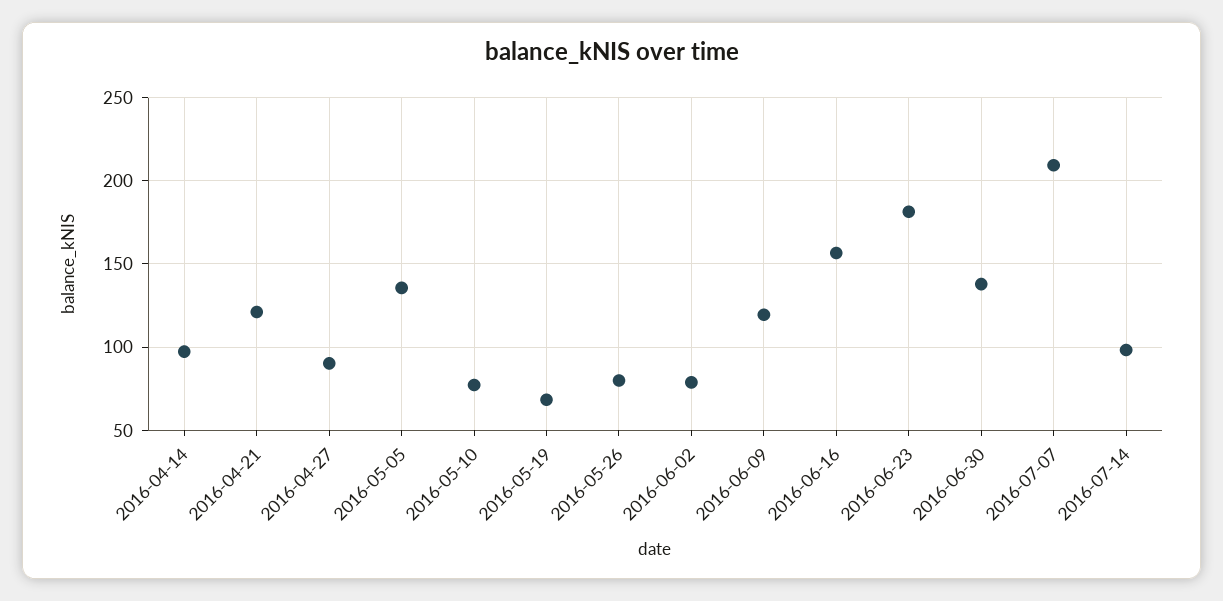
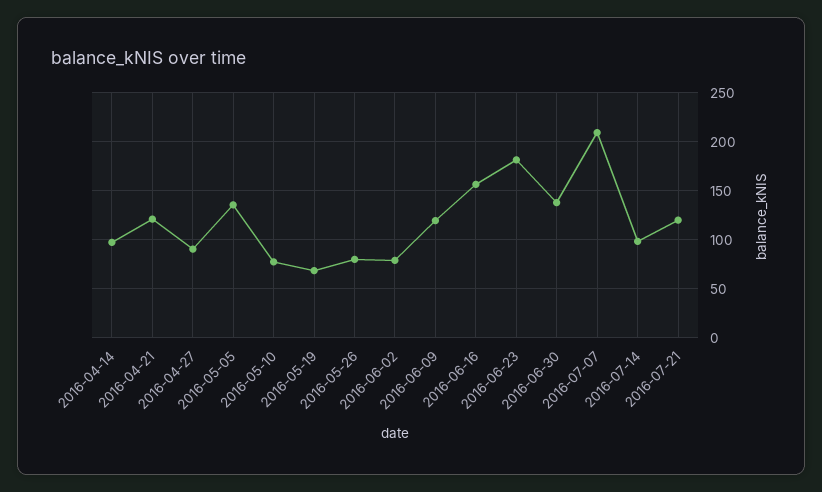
2016-07-21: none -> 120

